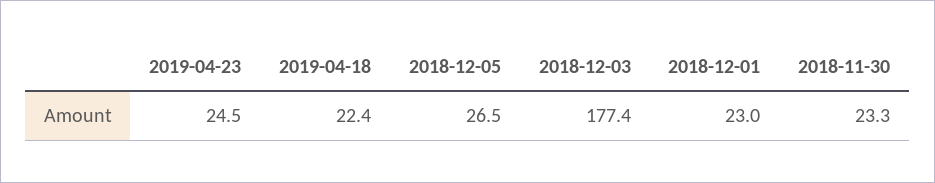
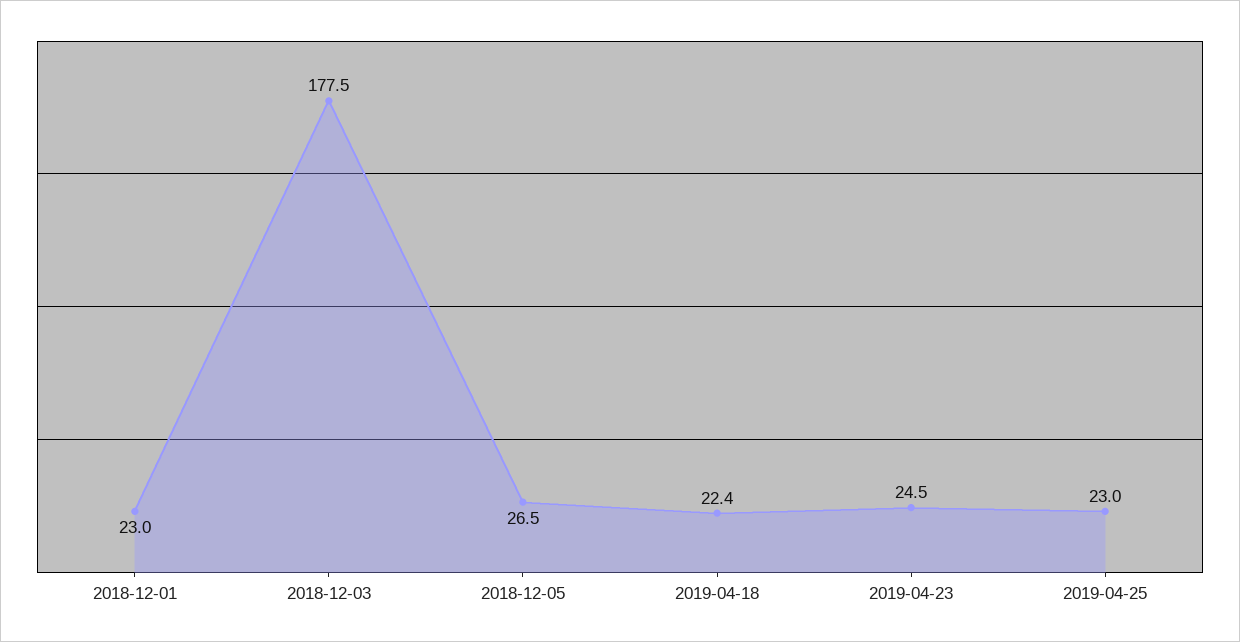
2018-12-03: 177.4 -> 177.5
2018-11-30: 23.3 -> none
2019-04-25: none -> 23

